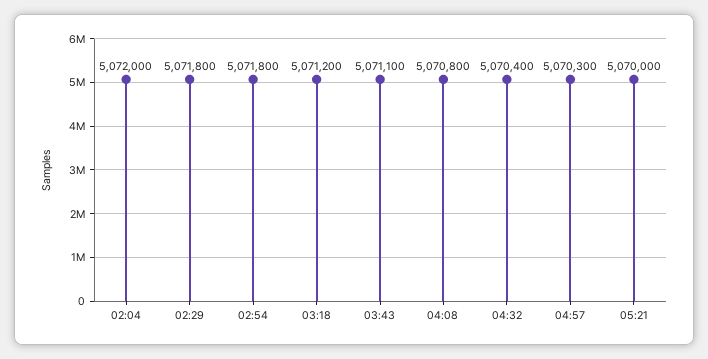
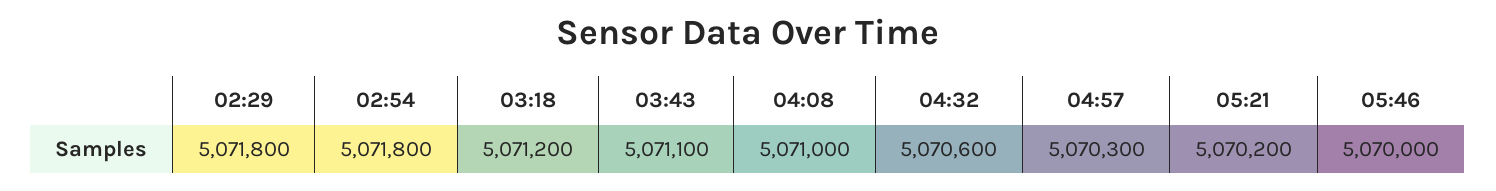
02:04: 5072000 -> none
04:08: 5070800 -> 5071000
04:32: 5070400 -> 5070600
05:21: 5070000 -> 5070200
05:46: none -> 5070000

